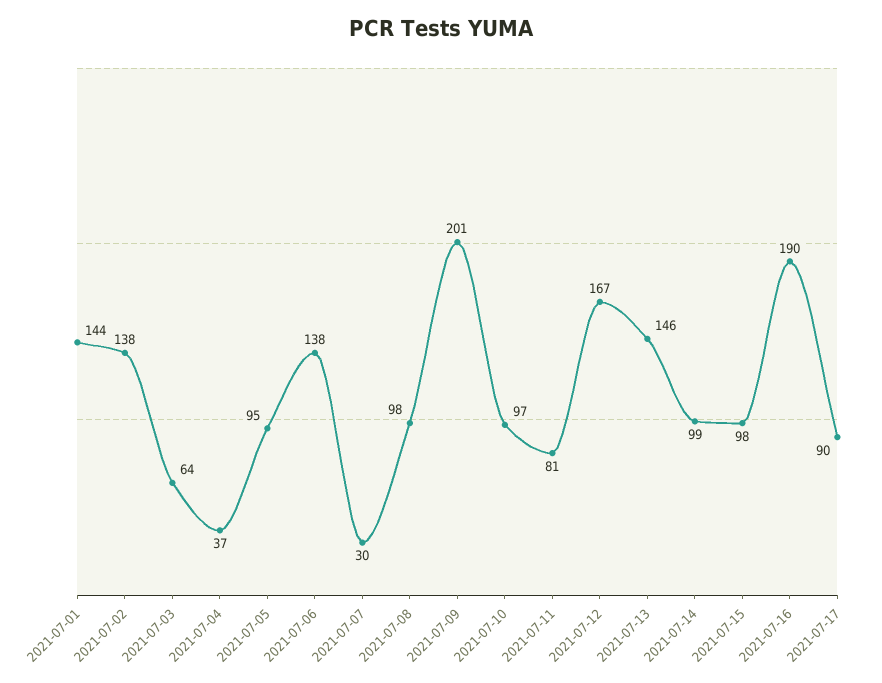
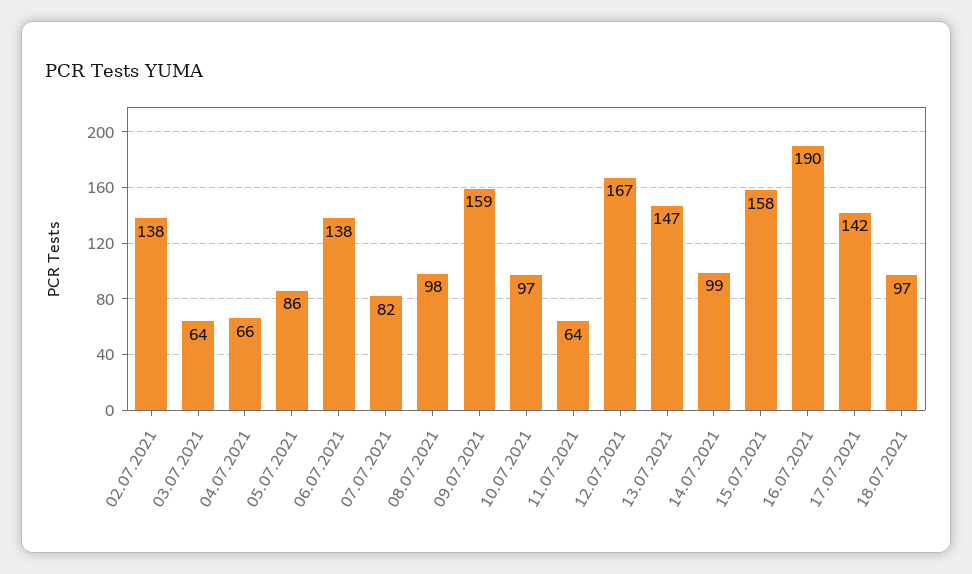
2021-07-01: 144 -> none
2021-07-04: 37 -> 66
2021-07-05: 95 -> 86
2021-07-07: 30 -> 82
2021-07-09: 201 -> 159
2021-07-11: 81 -> 64
2021-07-13: 146 -> 147
2021-07-15: 98 -> 158
2021-07-17: 90 -> 142
18.07.2021: none -> 97

